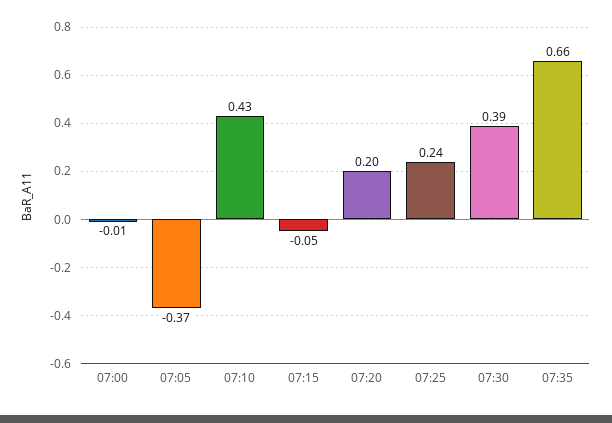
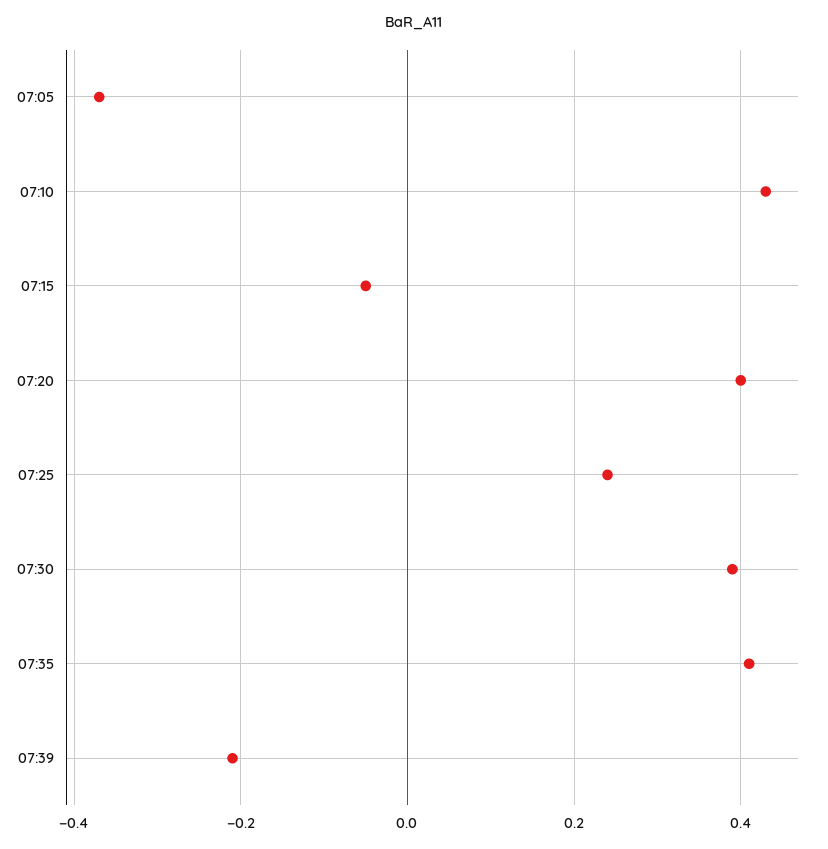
07:00: -0.01 -> none
07:20: 0.2 -> 0.4
07:35: 0.66 -> 0.4
07:39: none -> -0.2

